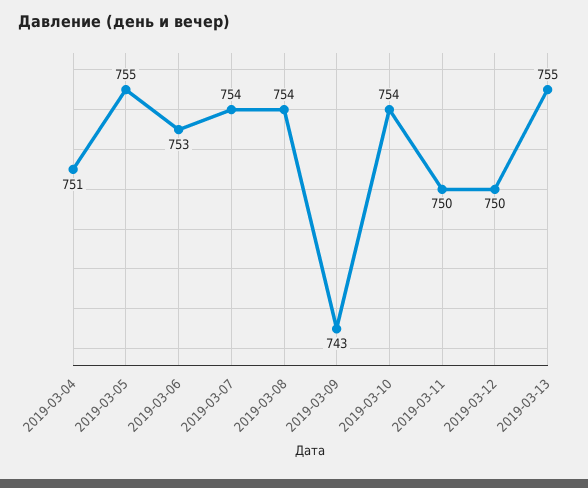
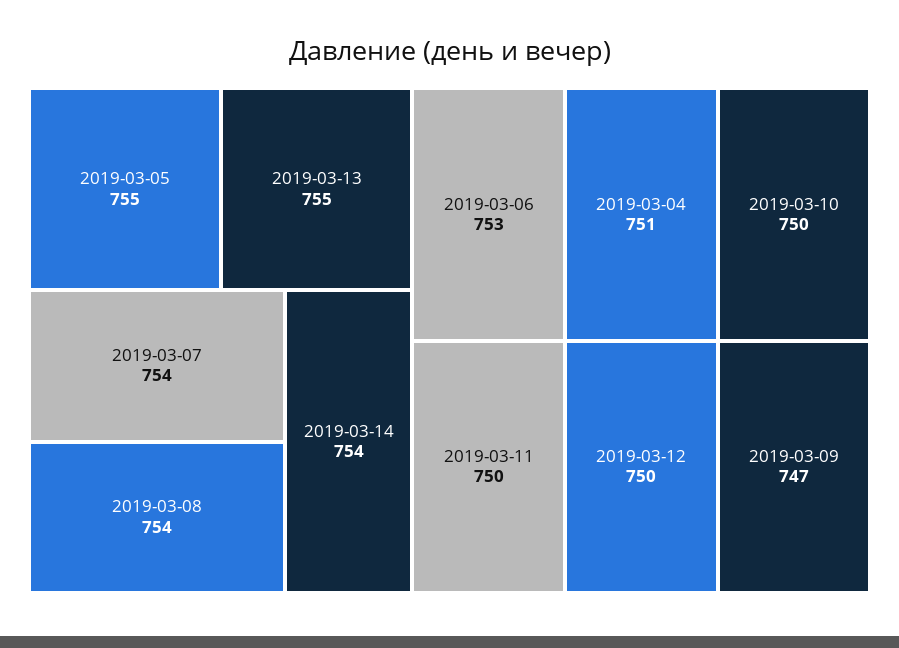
2019-03-09: 743 -> 747
2019-03-10: 754 -> 750
2019-03-14: none -> 754

